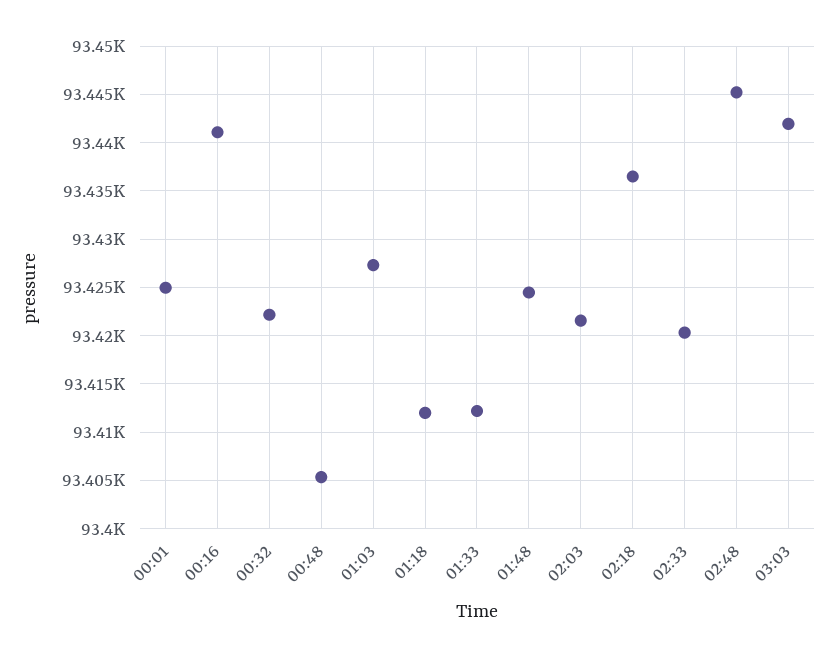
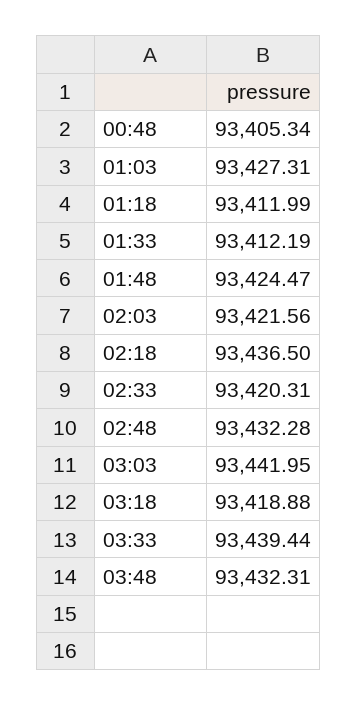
00:01: 93425 -> none
00:16: 93441 -> none
00:32: 93422 -> none
02:48: 93445 -> 93432.28
03:18: none -> 93418.88
03:33: none -> 93439.44
03:48: none -> 93432.31

